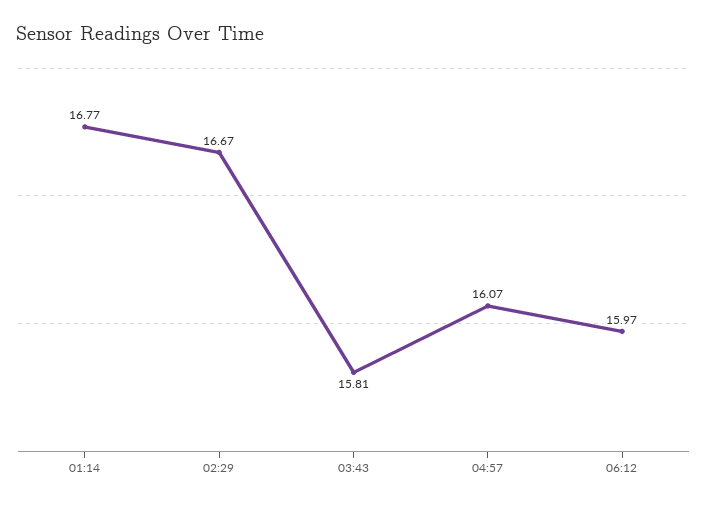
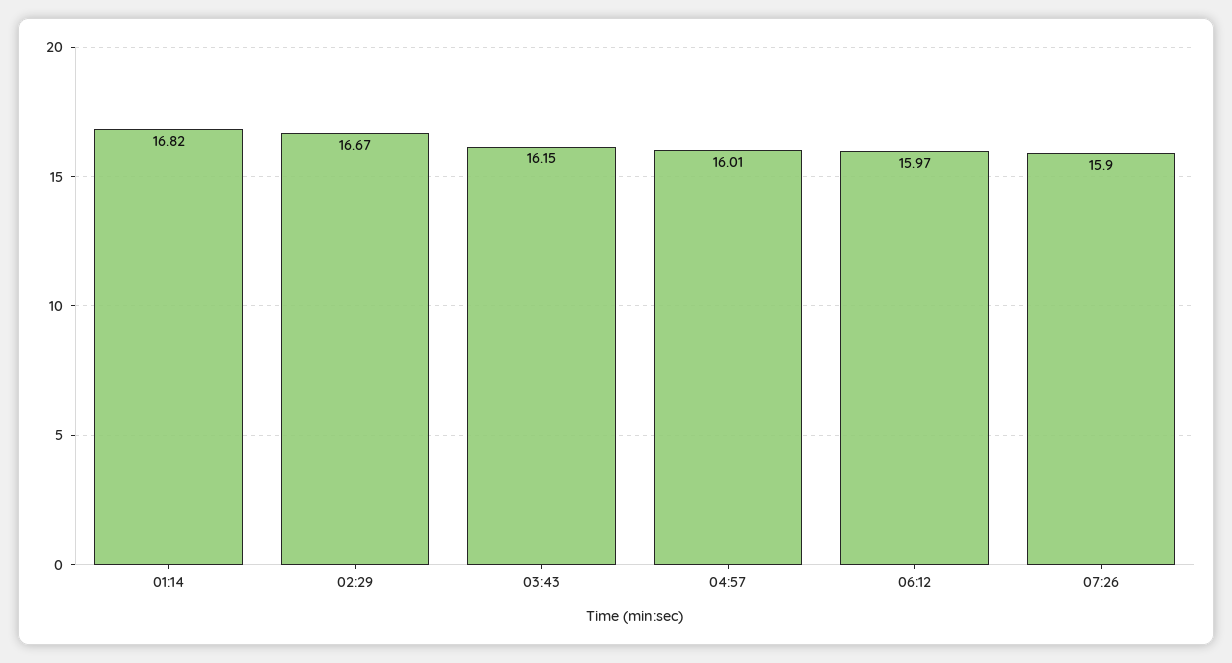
01:14: 16.77 -> 16.82
03:43: 15.81 -> 16.15
04:57: 16.07 -> 16.01
07:26: none -> 15.9

